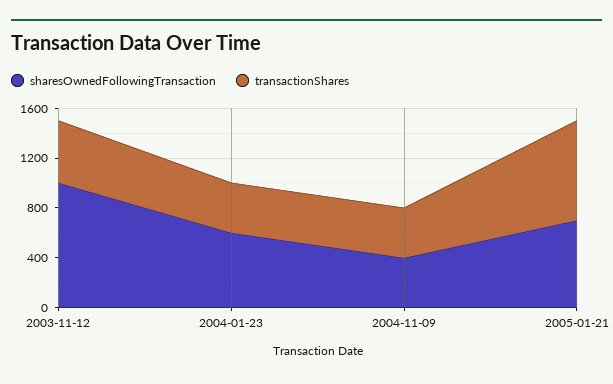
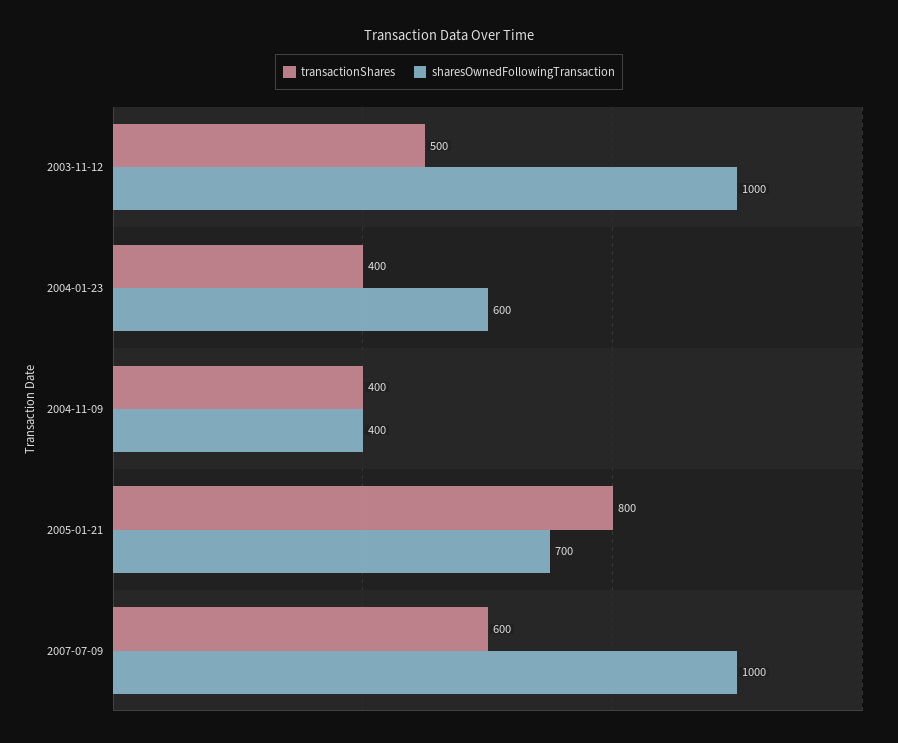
transactionShares, 2007-07-09: none -> 600
sharesOwnedFollowingTransaction, 2007-07-09: none -> 1000

